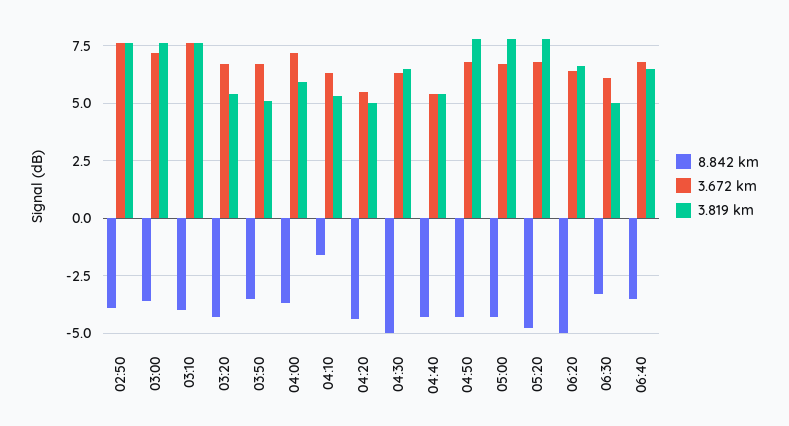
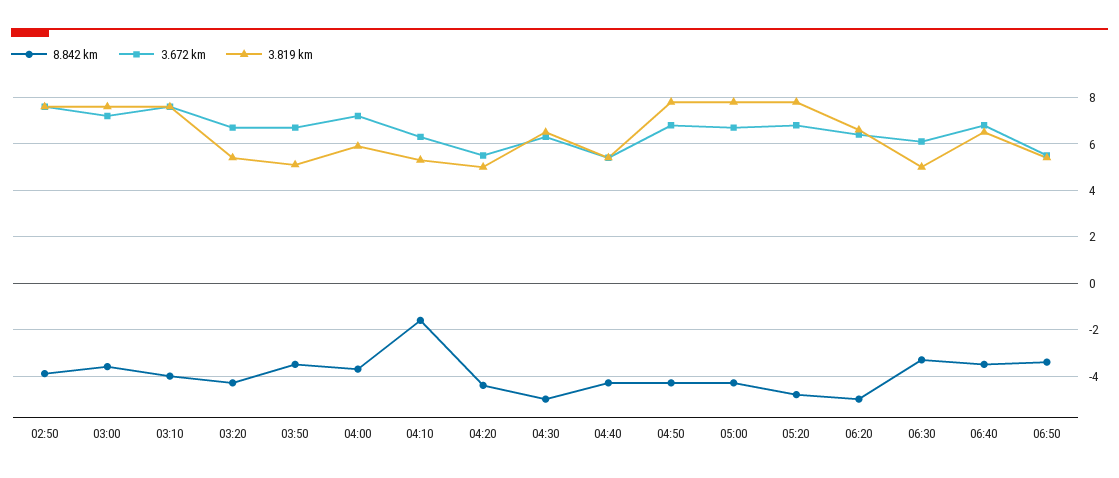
8.842 km, 06:50: none -> -3.5
3.672 km, 06:50: none -> 5.5
3.819 km, 06:50: none -> 5.5

